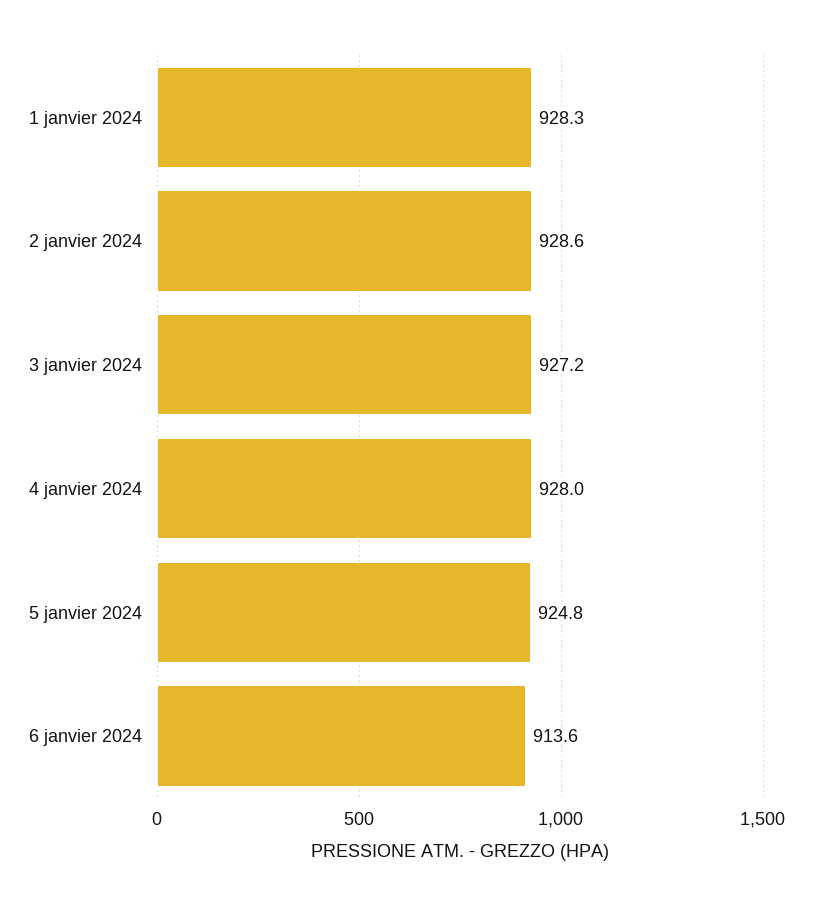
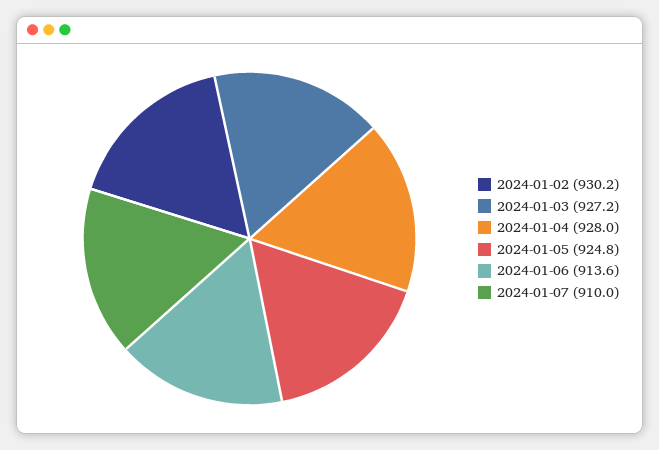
1 janvier 2024: 928.3 -> none
2 janvier 2024: 928.6 -> 930.2
2024-01-07: none -> 910

